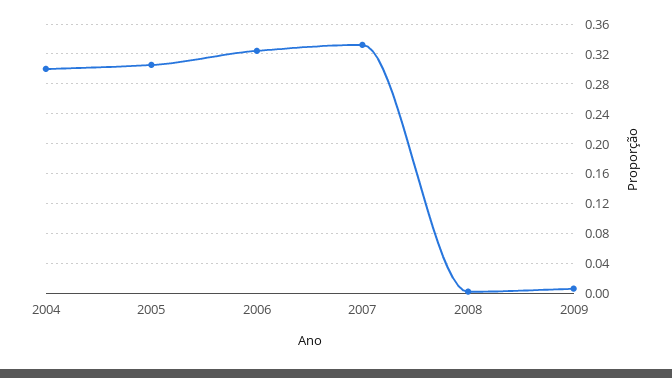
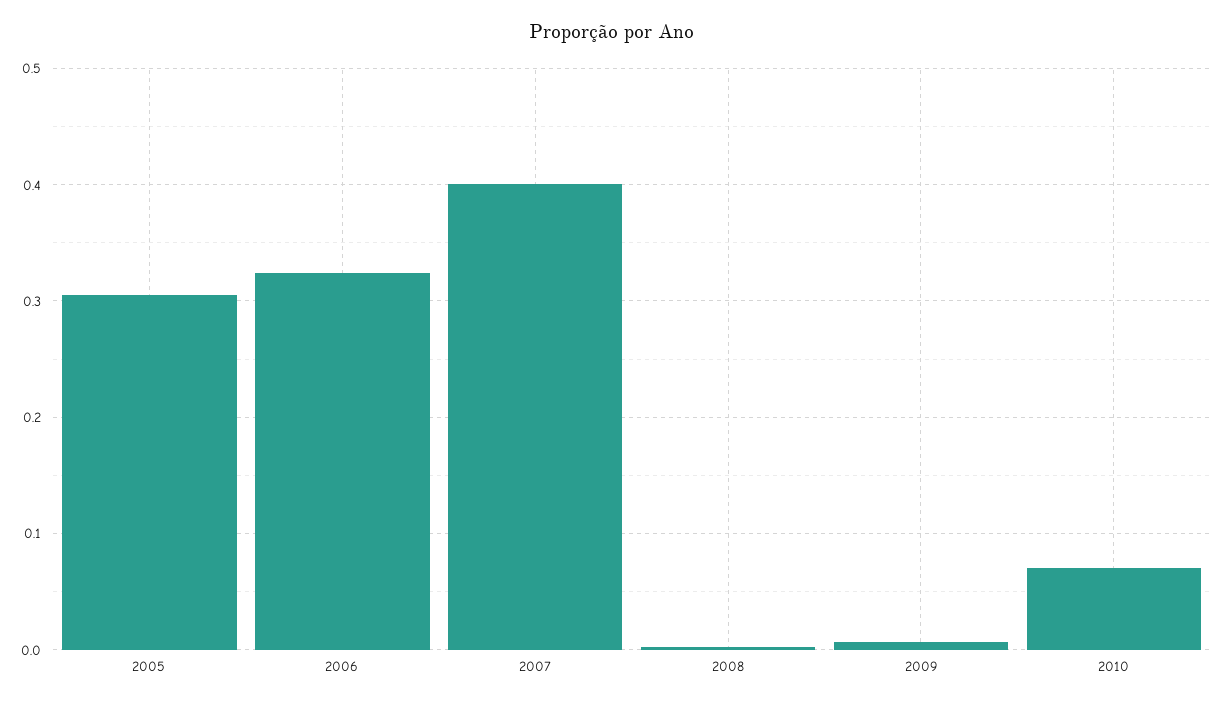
2004: 0.3 -> none
2007: 0.33 -> 0.4
2010: none -> 0.07

